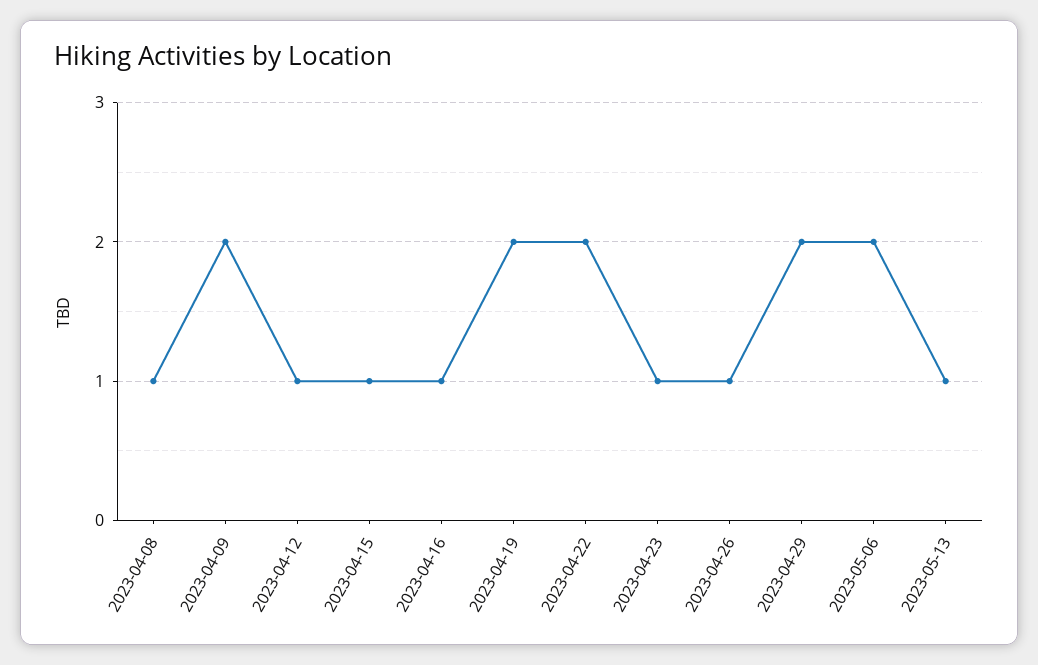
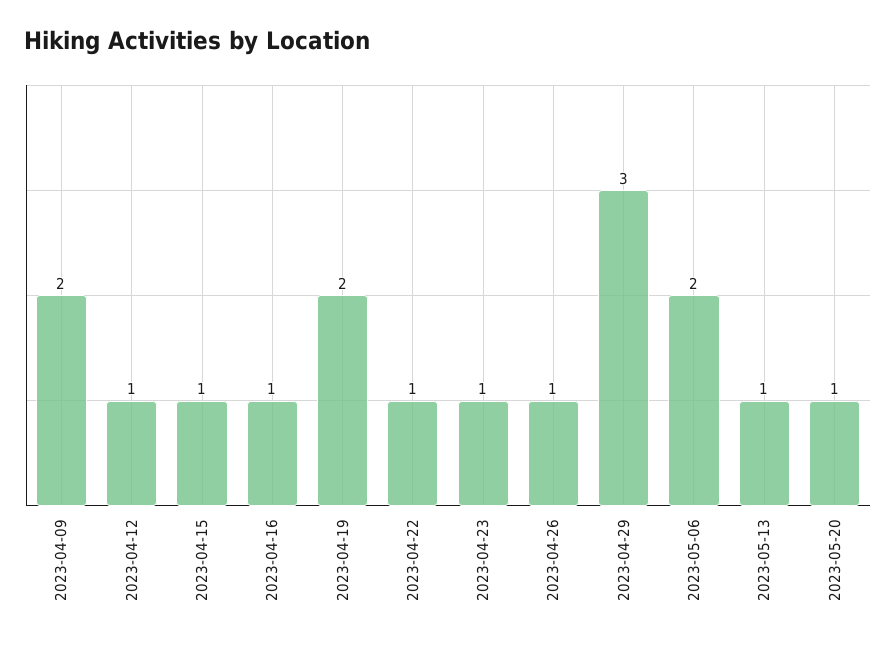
2023-04-08: 1 -> none
2023-04-22: 2 -> 1
2023-04-29: 2 -> 3
2023-05-20: none -> 1

